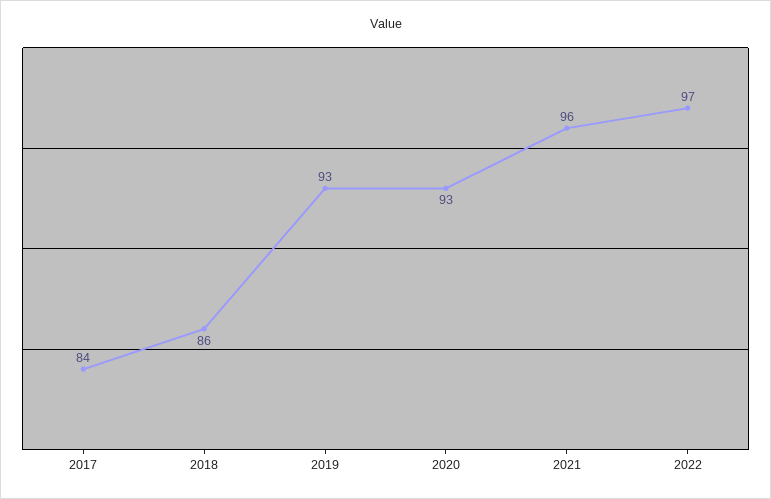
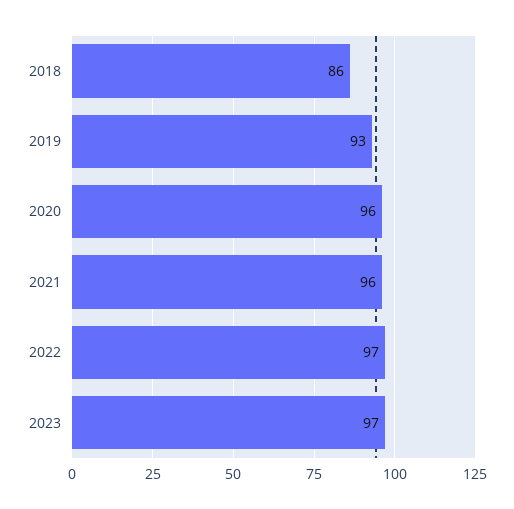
2017: 84 -> none
2020: 93 -> 96
2023: none -> 97

